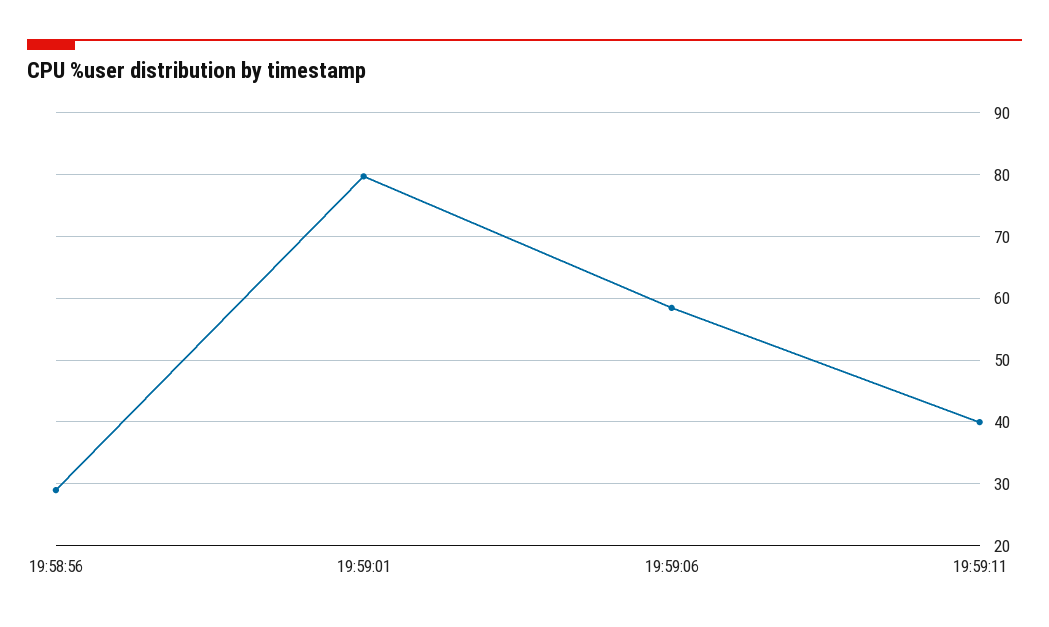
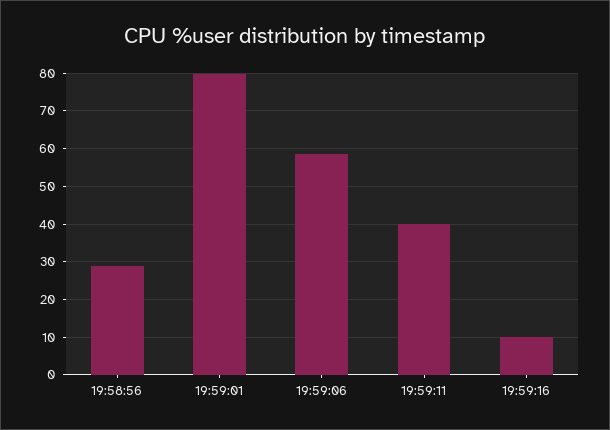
19:59:16: none -> 10

